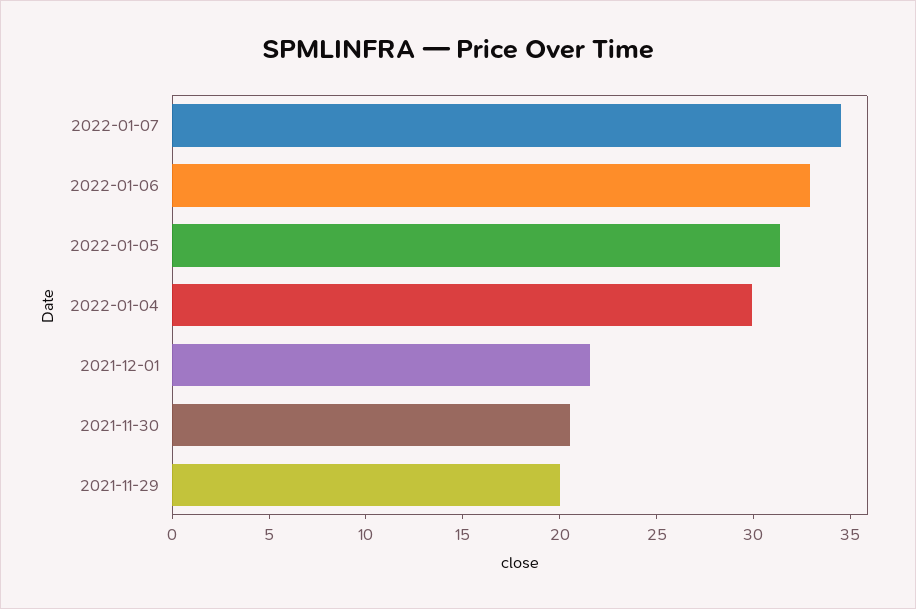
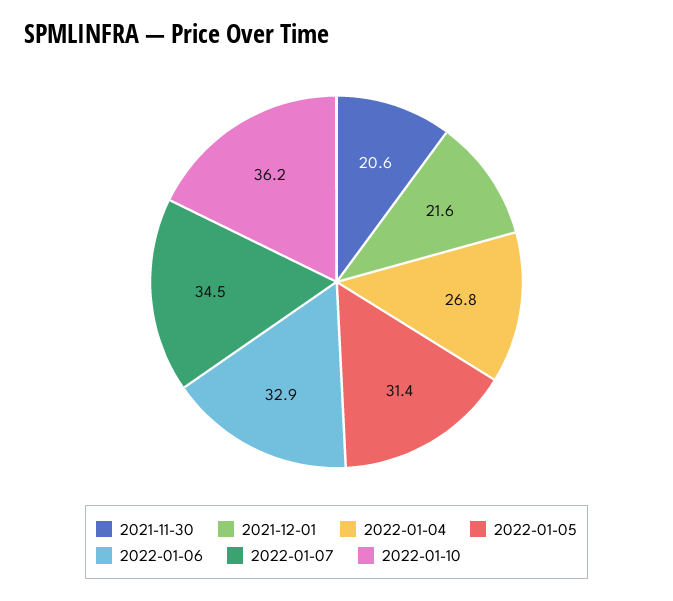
2022-01-04: 30 -> 26.8
2021-11-29: 20 -> none
2022-01-10: none -> 36.2

